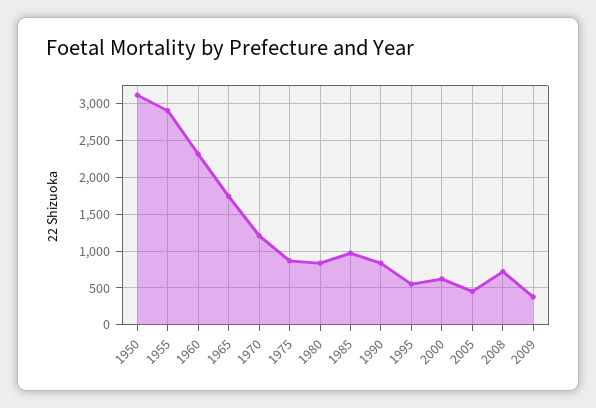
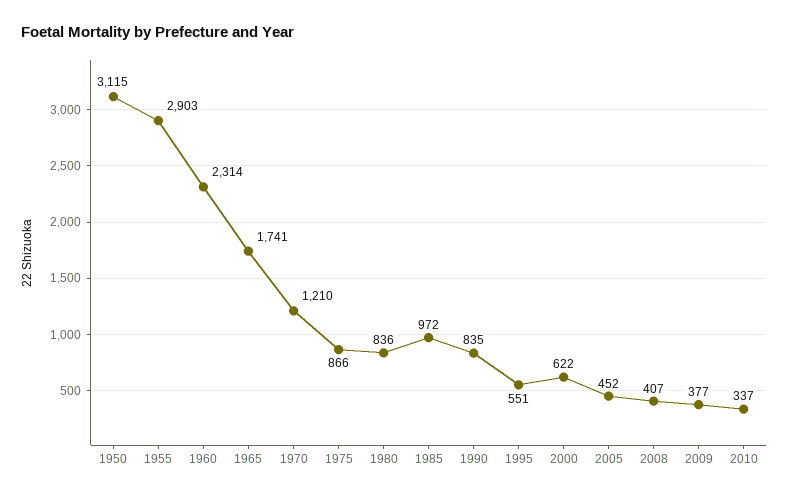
2008: 700 -> 407
2010: none -> 337

